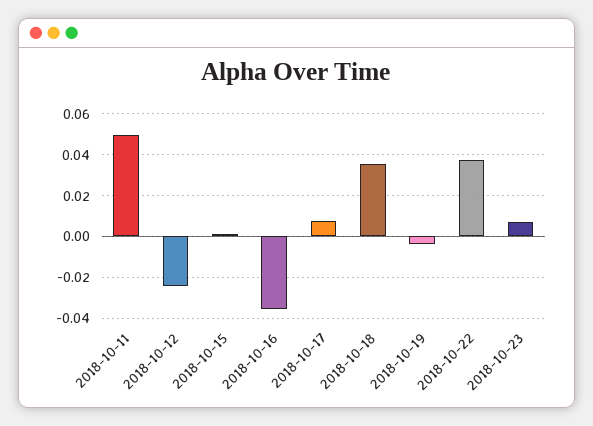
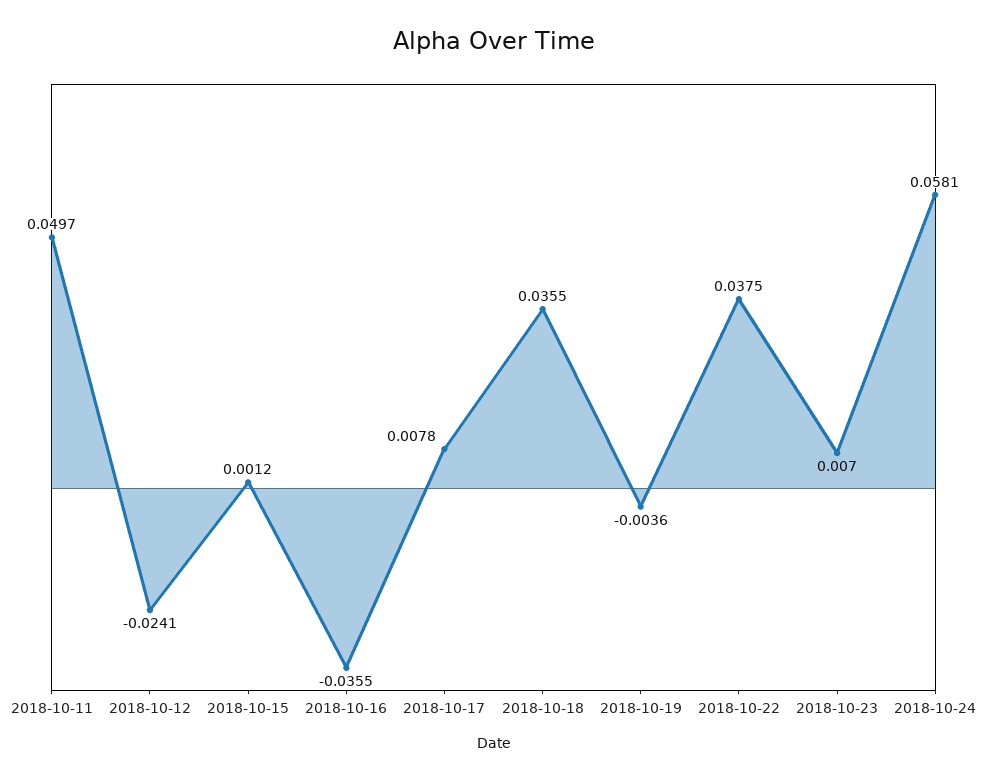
2018-10-24: none -> 0.0581

